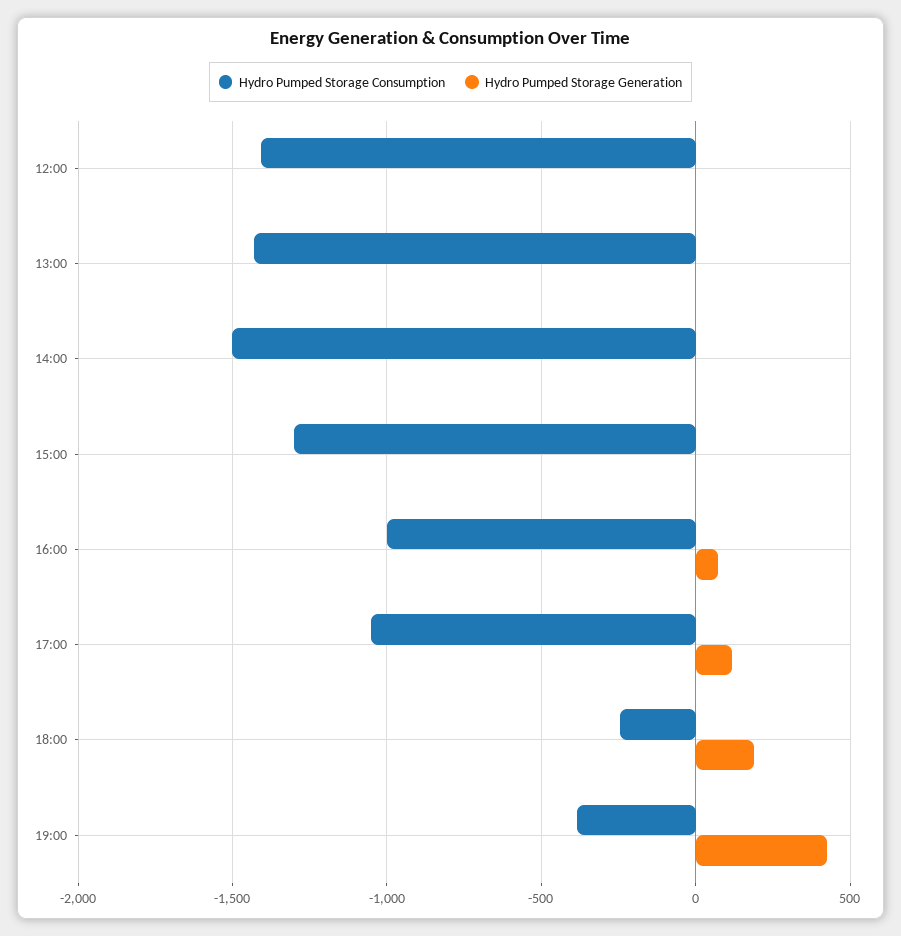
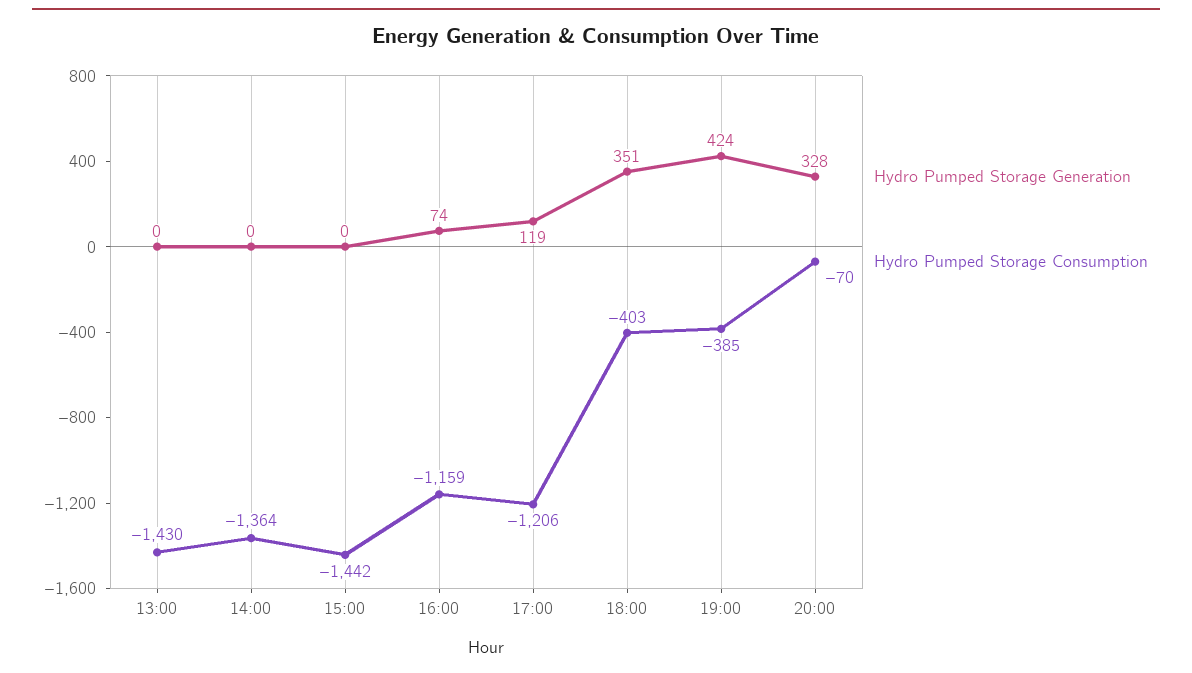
Hydro Pumped Storage Consumption, 12:00: -1400 -> none
Hydro Pumped Storage Generation, 12:00: 0 -> none
Hydro Pumped Storage Consumption, 14:00: -1500 -> -1364
Hydro Pumped Storage Consumption, 15:00: -1300 -> -1442
Hydro Pumped Storage Consumption, 16:00: -1000 -> -1159
Hydro Pumped Storage Consumption, 17:00: -1050 -> -1206
Hydro Pumped Storage Consumption, 18:00: -250 -> -403
Hydro Pumped Storage Generation, 18:00: 200 -> 351
Hydro Pumped Storage Generation, 20:00: none -> 328
Hydro Pumped Storage Consumption, 20:00: none -> -70

